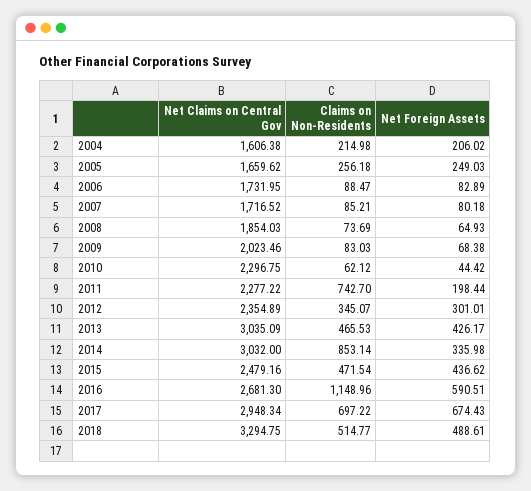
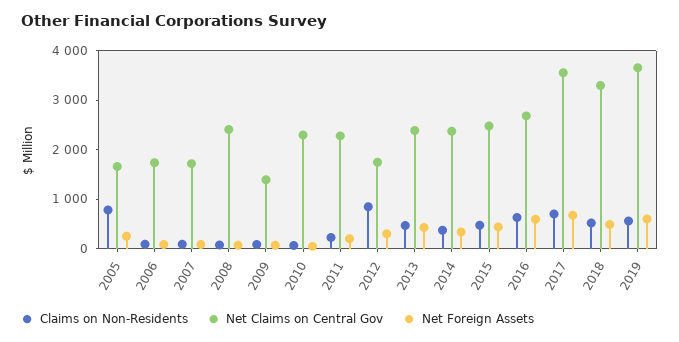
Net Claims on Central Gov, 2004: 1606.38 -> none
Claims on Non-Residents, 2004: 214.98 -> none
Net Foreign Assets, 2004: 206.02 -> none
Claims on Non-Residents, 2005: 256.18 -> 800
Net Claims on Central Gov, 2008: 1854.03 -> 2400
Net Claims on Central Gov, 2009: 2023.46 -> 1400
Claims on Non-Residents, 2011: 742.7 -> 200
Net Claims on Central Gov, 2012: 2354.89 -> 1800
Claims on Non-Residents, 2012: 345.07 -> 800
Net Claims on Central Gov, 2013: 3035.09 -> 2400
Net Claims on Central Gov, 2014: 3032 -> 2400
Claims on Non-Residents, 2014: 853.14 -> 400
Claims on Non-Residents, 2016: 1148.96 -> 600
Net Claims on Central Gov, 2017: 2948.34 -> 3600
Claims on Non-Residents, 2019: none -> 600
Net Claims on Central Gov, 2019: none -> 3600
Net Foreign Assets, 2019: none -> 600

